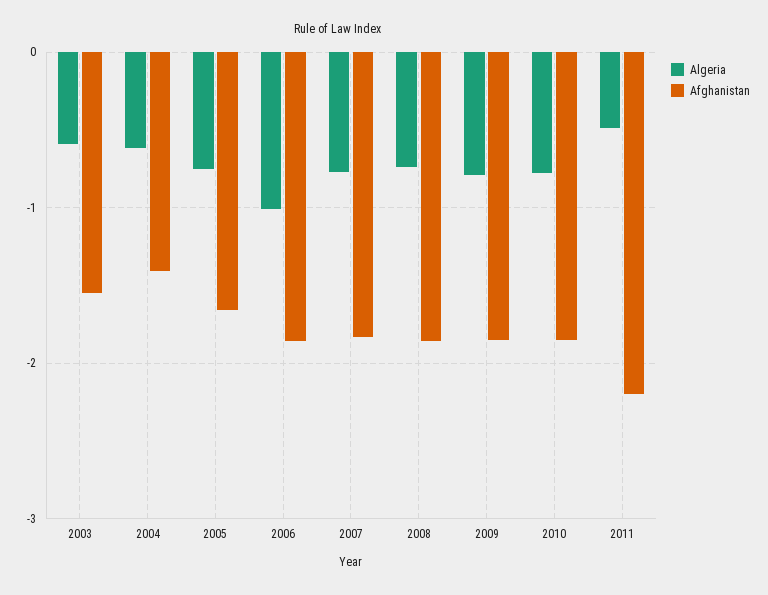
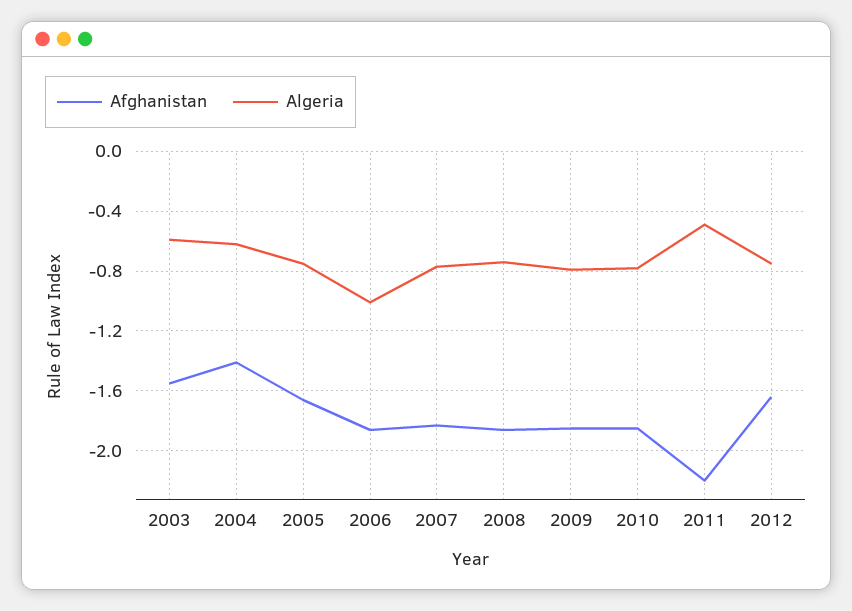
Afghanistan, 2012: none -> -1.65
Algeria, 2012: none -> -0.75

